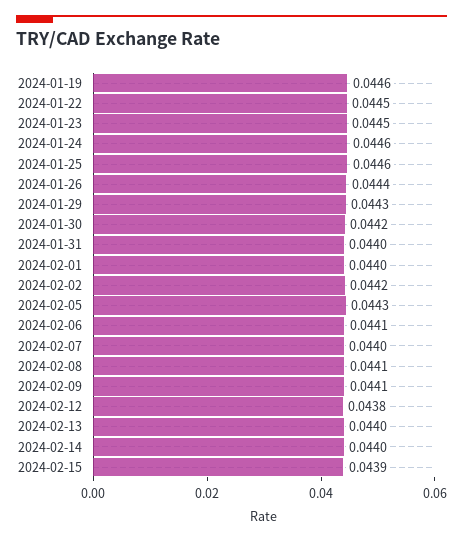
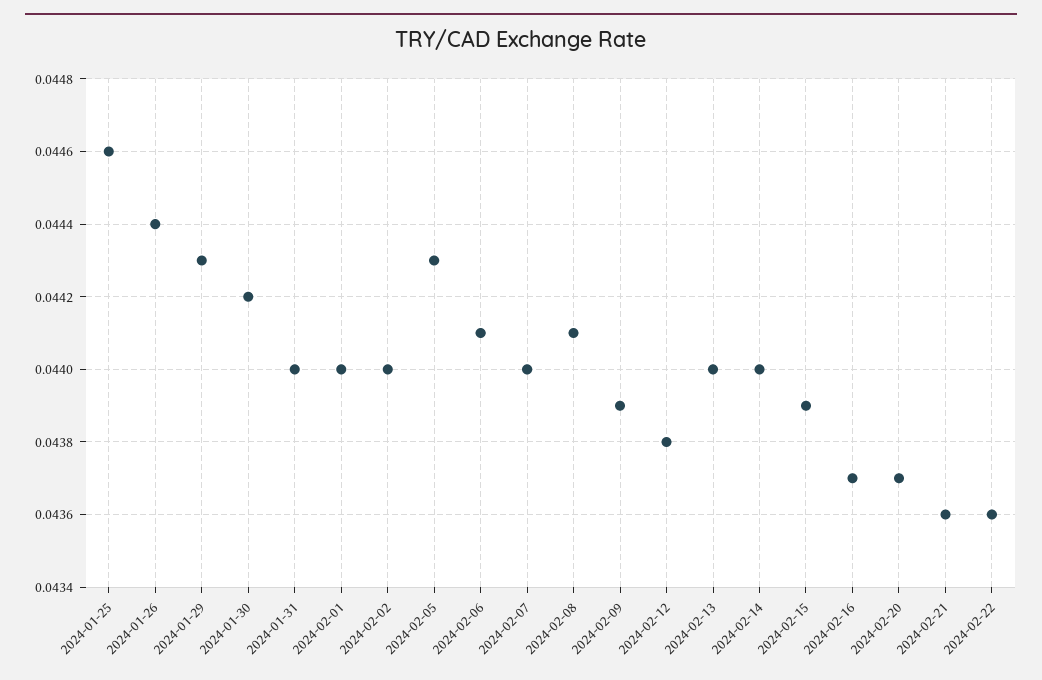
2024-01-19: 0.0446 -> none
2024-01-22: 0.0445 -> none
2024-01-23: 0.0445 -> none
2024-01-24: 0.0446 -> none
2024-02-02: 0.0442 -> 0.044
2024-02-09: 0.0441 -> 0.0439
2024-02-16: none -> 0.0437
2024-02-20: none -> 0.0437
2024-02-21: none -> 0.0436
2024-02-22: none -> 0.0436

